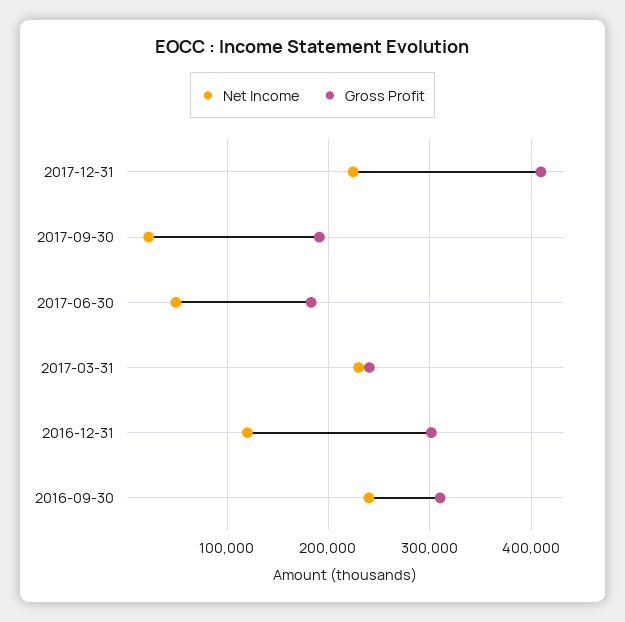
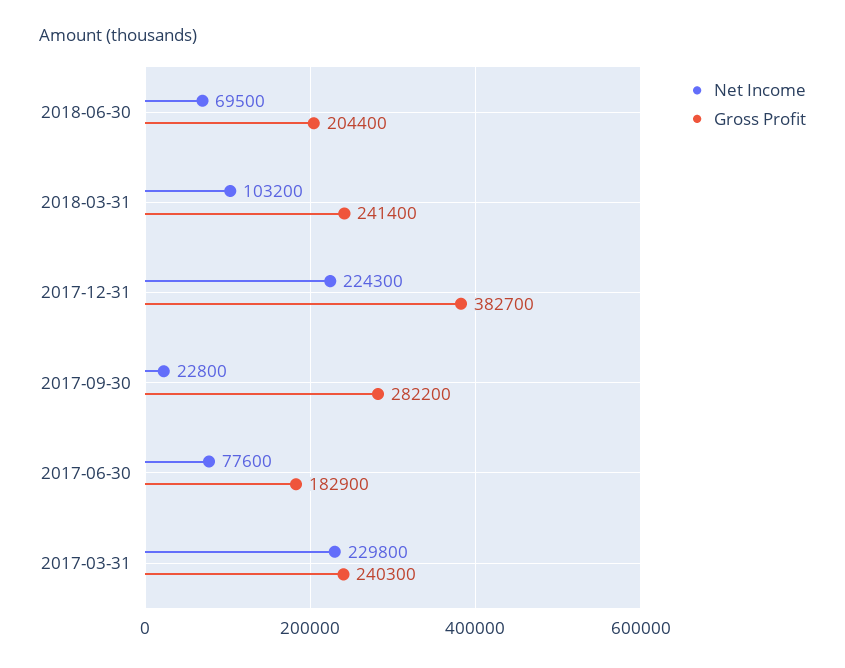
Gross Profit, 2017-12-31: 410000 -> 382700
Gross Profit, 2017-09-30: 190000 -> 282200
Net Income, 2017-06-30: 50000 -> 77600
Net Income, 2016-12-31: 120000 -> none
Gross Profit, 2016-12-31: 300000 -> none
Net Income, 2016-09-30: 240000 -> none
Gross Profit, 2016-09-30: 310000 -> none
Net Income, 2018-06-30: none -> 69500
Gross Profit, 2018-06-30: none -> 204400
Net Income, 2018-03-31: none -> 103200
Gross Profit, 2018-03-31: none -> 241400

